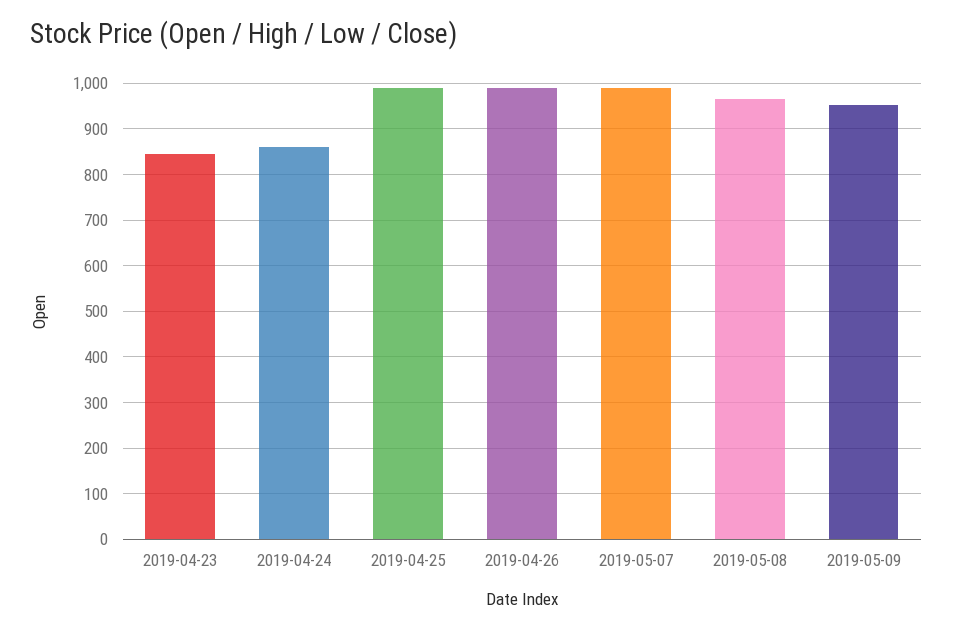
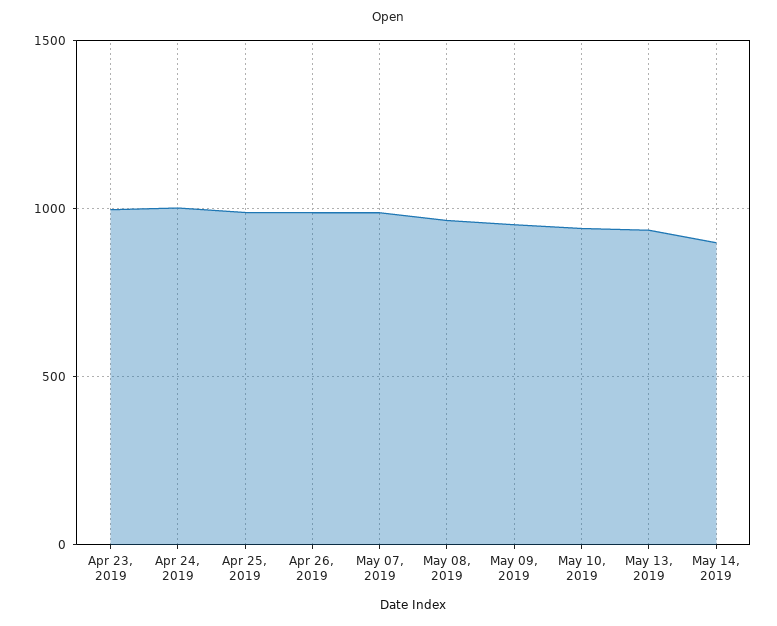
2019-04-23: 840 -> 1000
2019-04-24: 860 -> 1000
May 10, 2019: none -> 950
May 13, 2019: none -> 950
May 14, 2019: none -> 900

